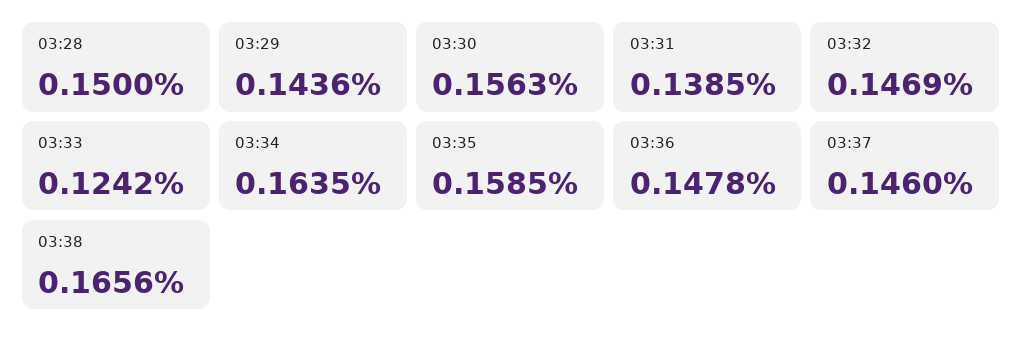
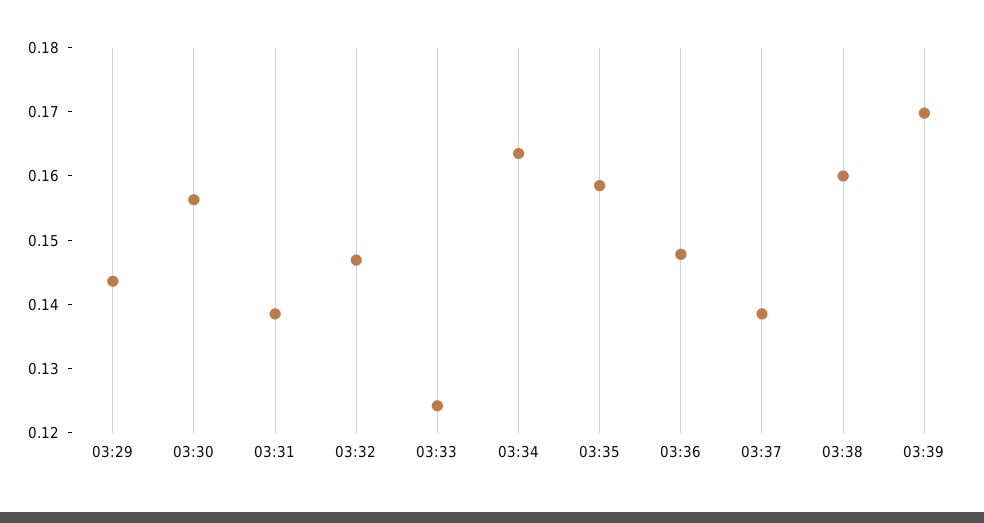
03:28: 0.15 -> none
03:37: 0.146 -> 0.138
03:38: 0.1656 -> 0.16
03:39: none -> 0.17

